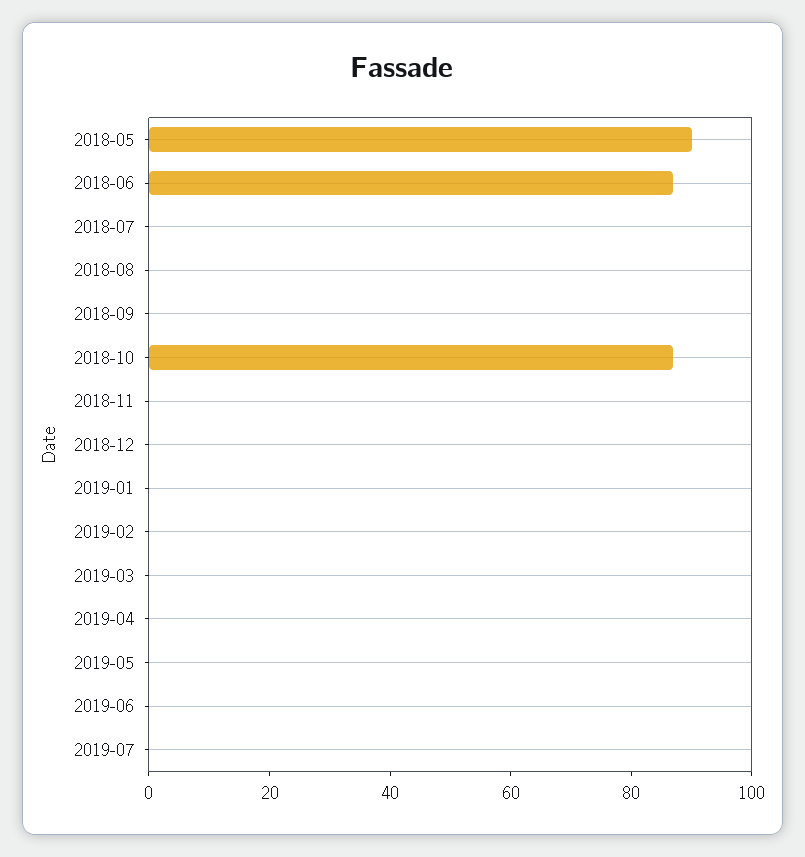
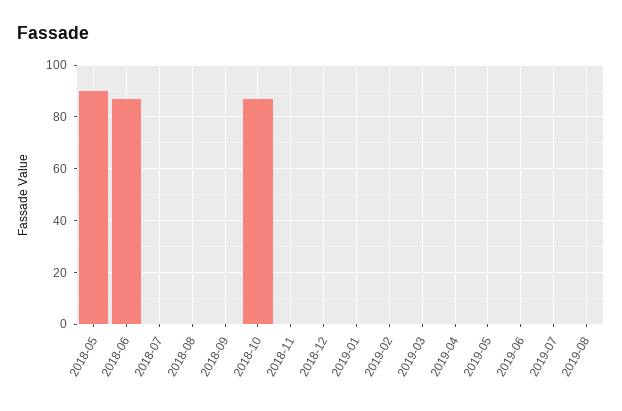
2019-08: none -> 0

